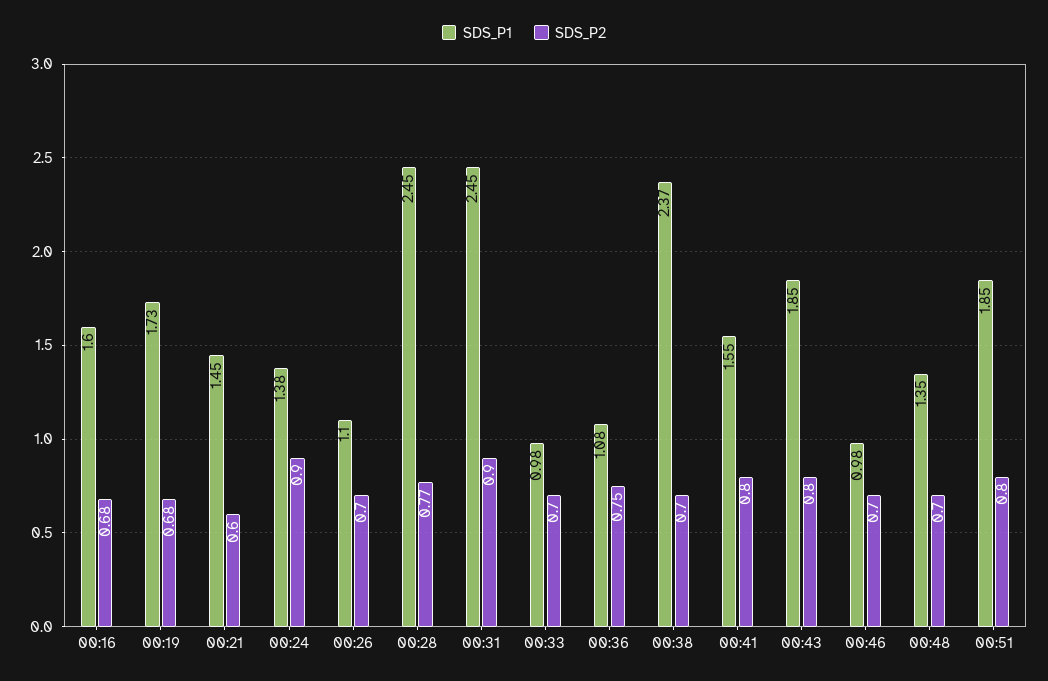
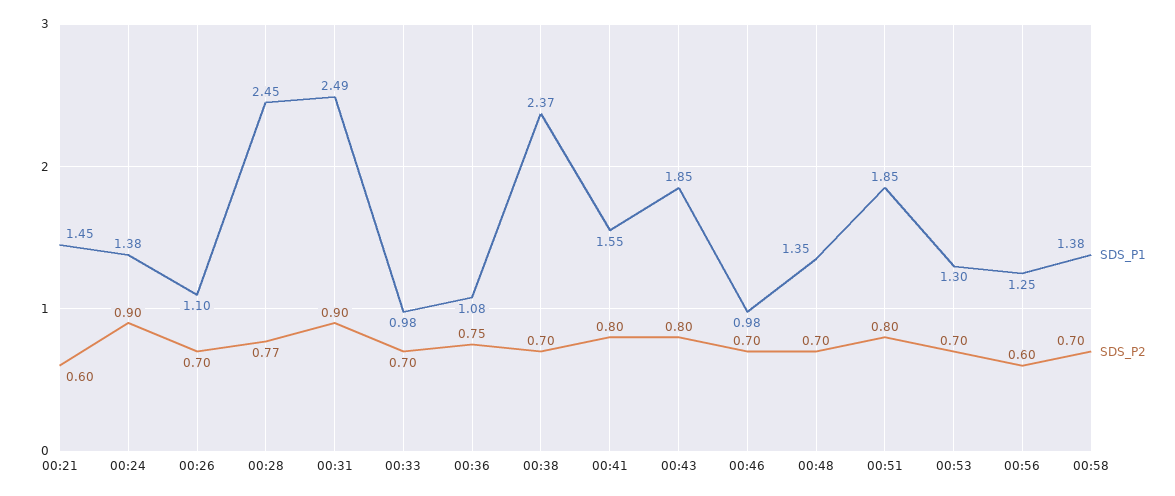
SDS_P1, 00:16: 1.6 -> none
SDS_P2, 00:16: 0.68 -> none
SDS_P1, 00:19: 1.73 -> none
SDS_P2, 00:19: 0.68 -> none
SDS_P1, 00:31: 2.45 -> 2.49
SDS_P1, 00:53: none -> 1.3
SDS_P2, 00:53: none -> 0.7
SDS_P1, 00:56: none -> 1.25
SDS_P2, 00:56: none -> 0.6
SDS_P1, 00:58: none -> 1.38
SDS_P2, 00:58: none -> 0.7

